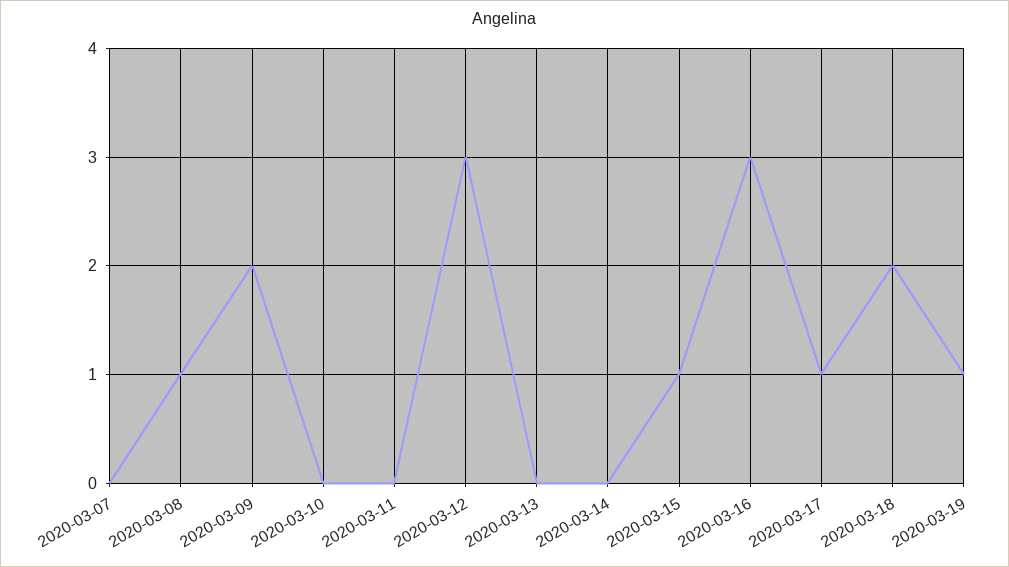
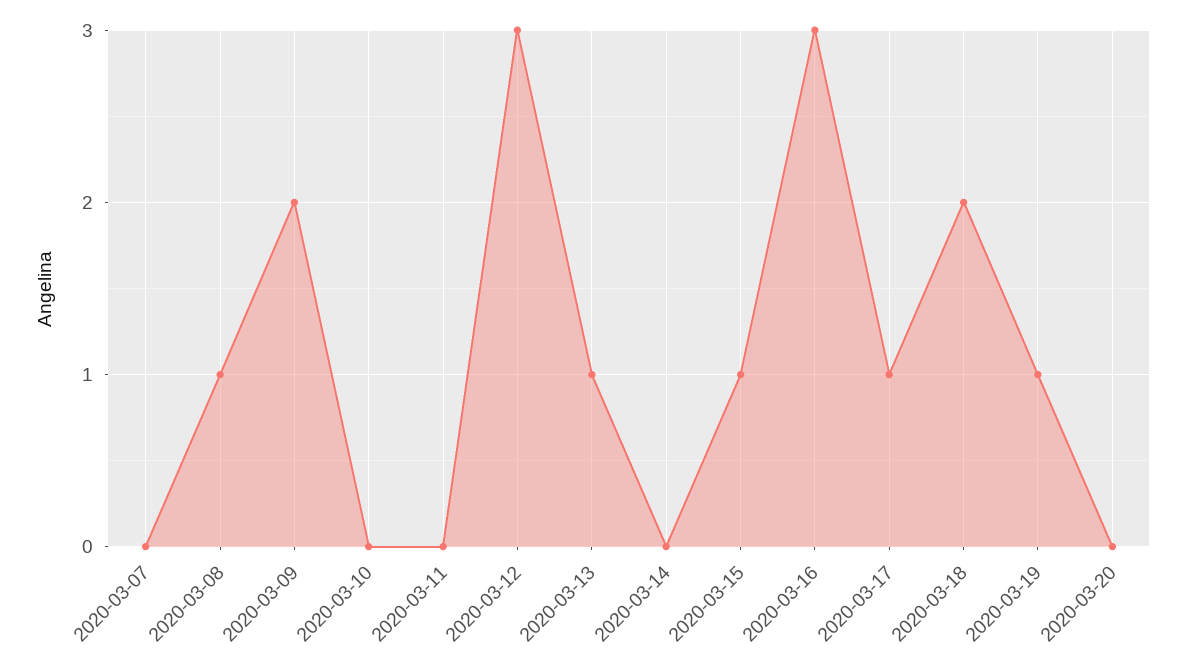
2020-03-13: 0 -> 1
2020-03-20: none -> 0

